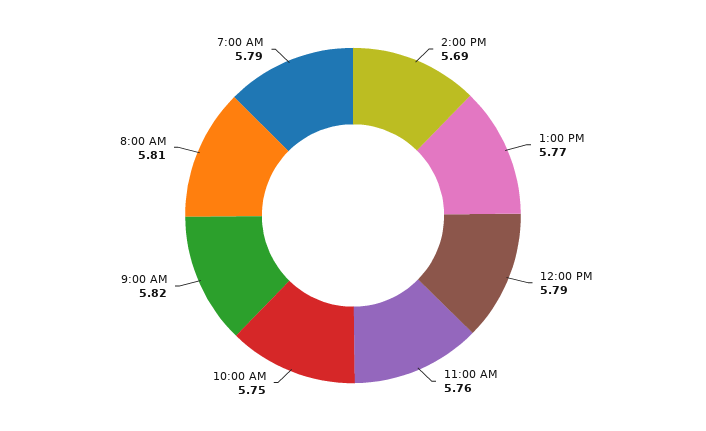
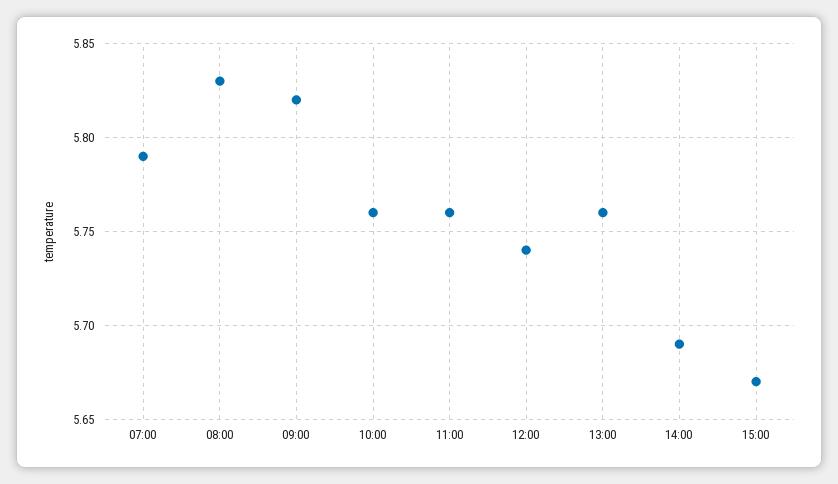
1:00 PM: 5.77 -> 5.76
12:00 PM: 5.79 -> 5.74
10:00 AM: 5.75 -> 5.76
8:00 AM: 5.81 -> 5.83
15:00: none -> 5.67

